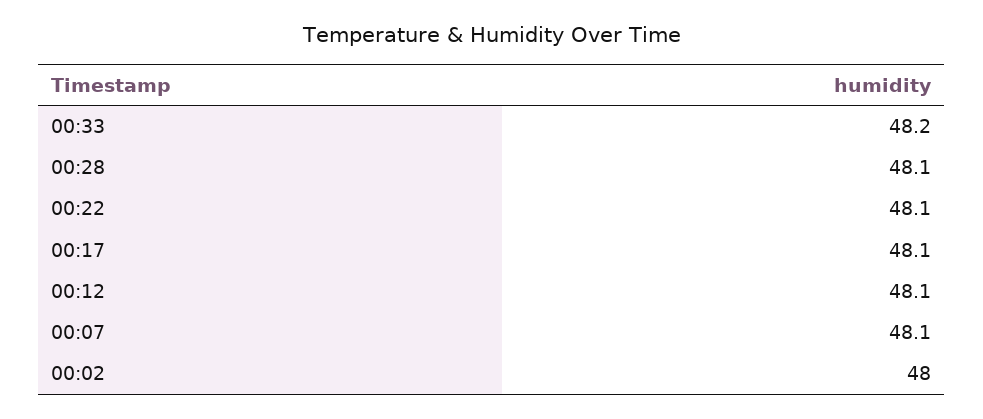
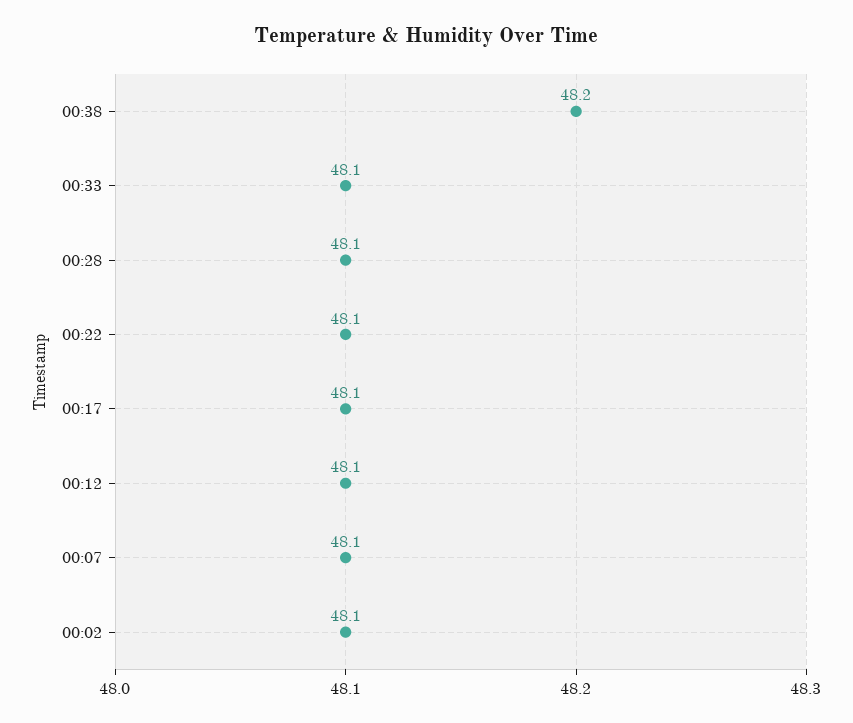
00:33: 48.2 -> 48.1
00:02: 48 -> 48.1
00:38: none -> 48.2

